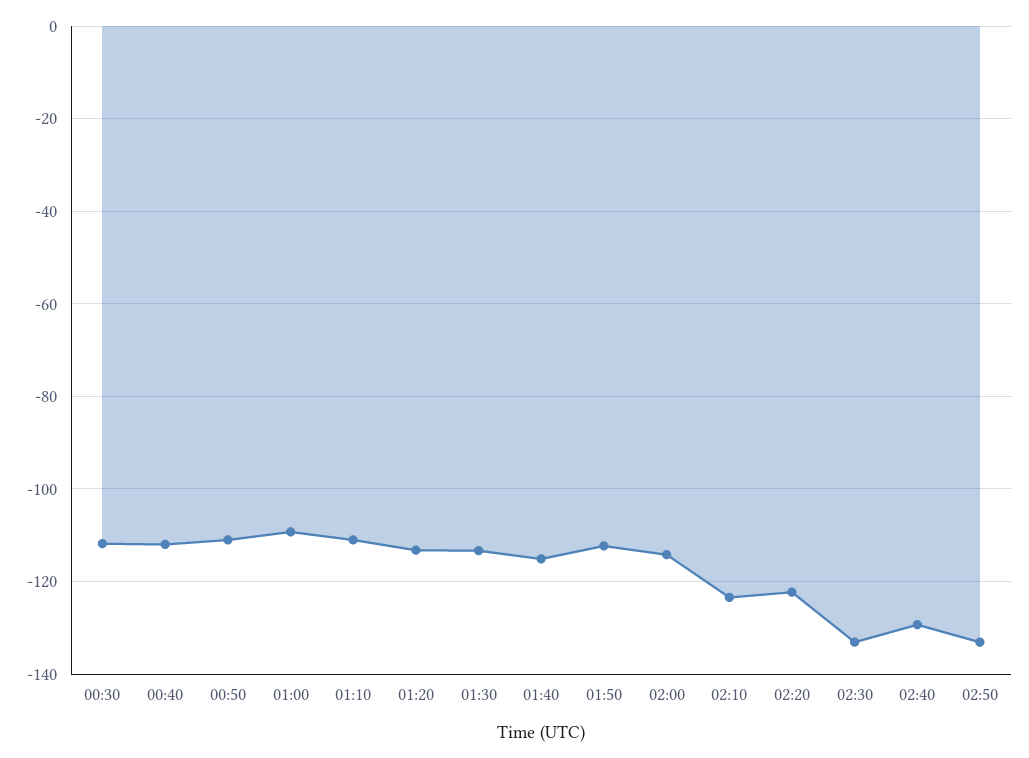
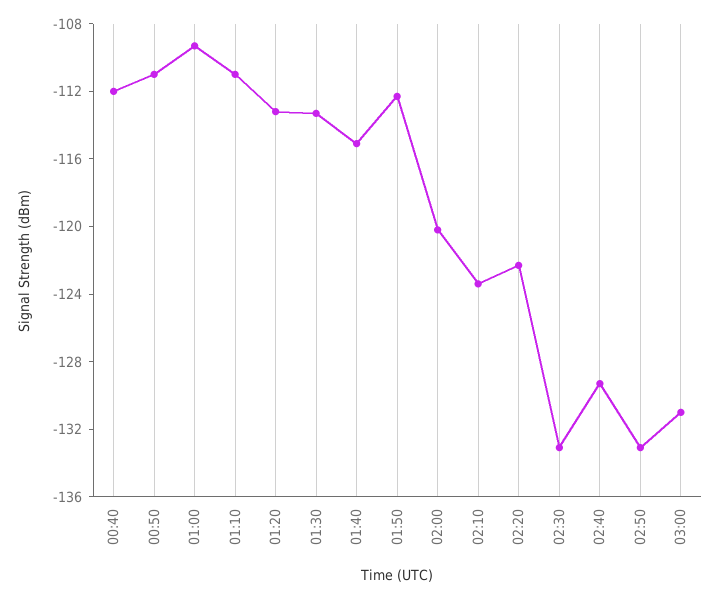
00:30: -112 -> none
02:00: -114 -> -120
03:00: none -> -131

